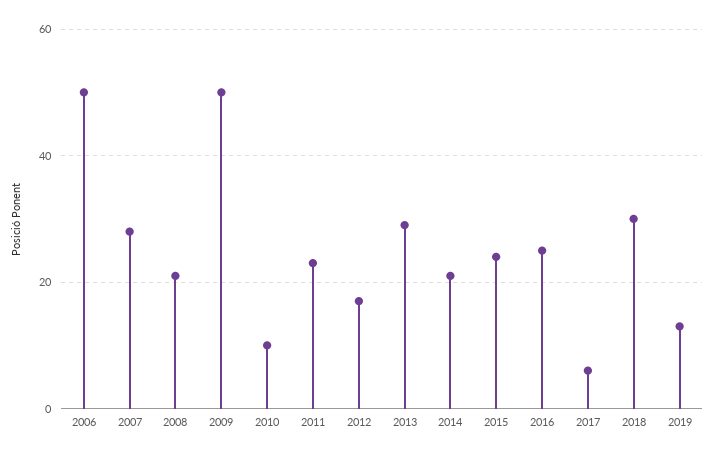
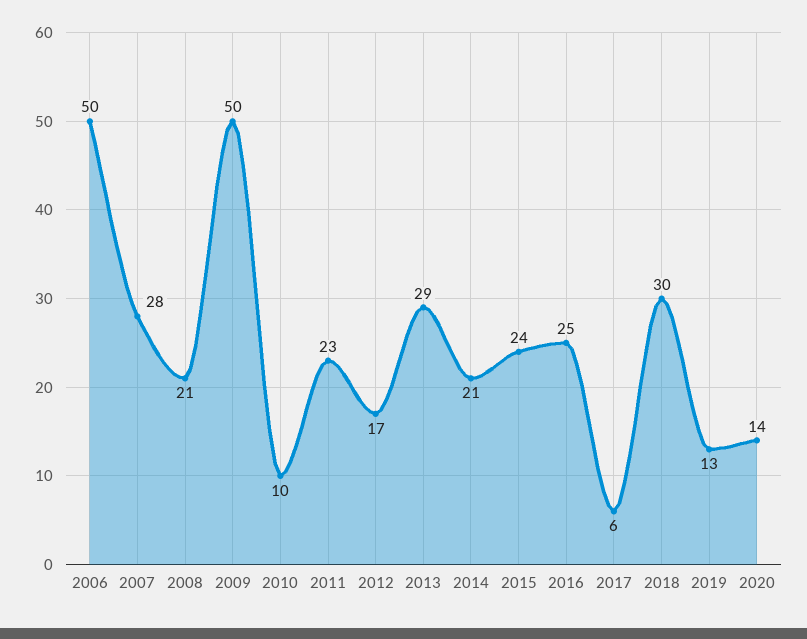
2020: none -> 14

